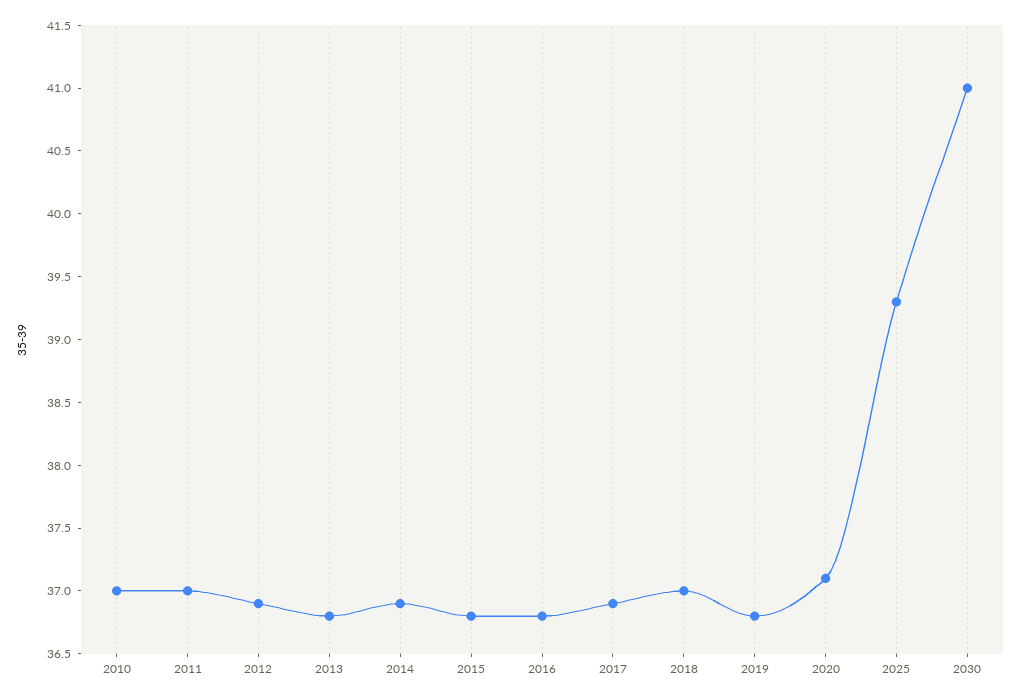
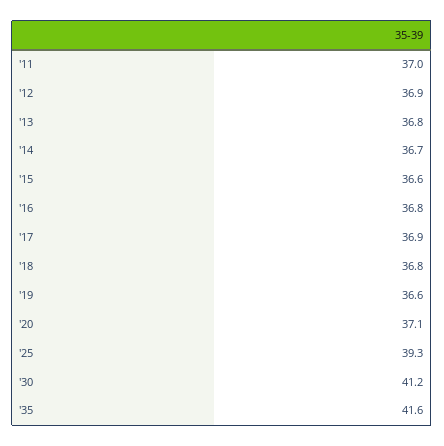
2010: 37 -> none
2014: 36.9 -> 36.7
2015: 36.8 -> 36.6
2018: 37 -> 36.8
2019: 36.8 -> 36.6
2030: 41 -> 41.2
'35: none -> 41.6

